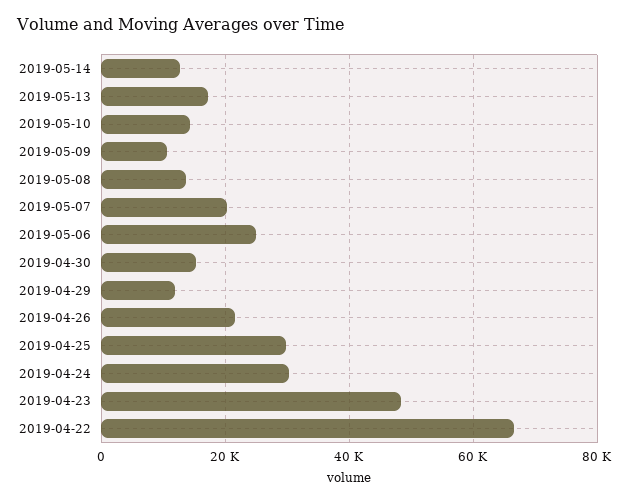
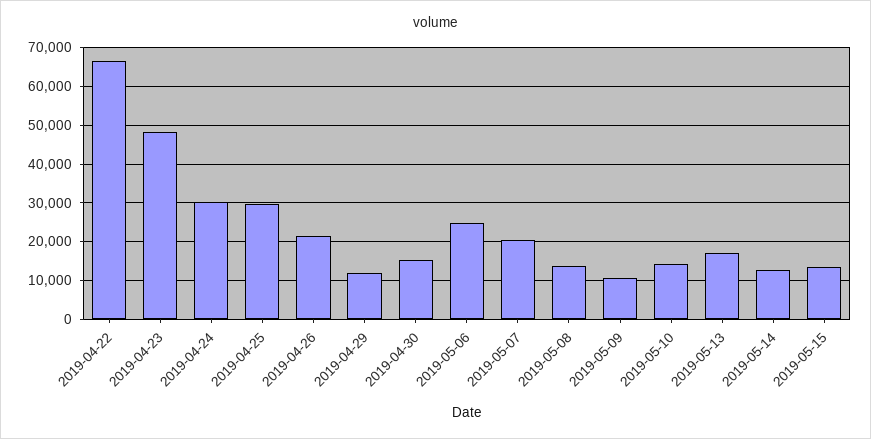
2019-05-15: none -> 14000

